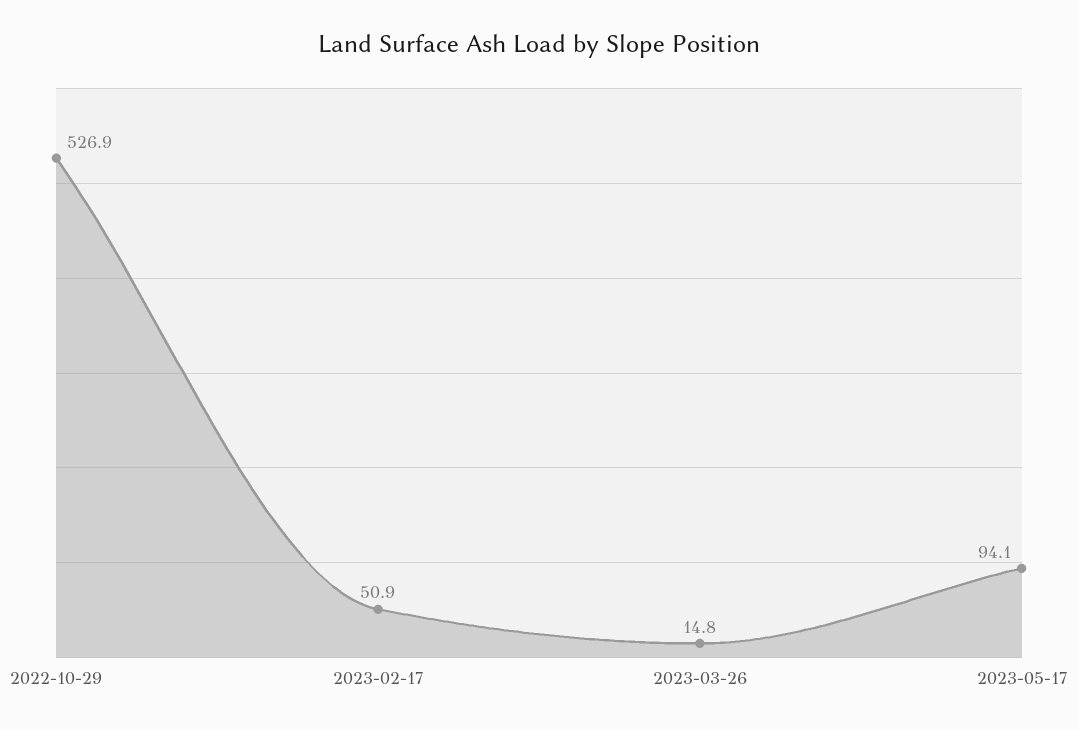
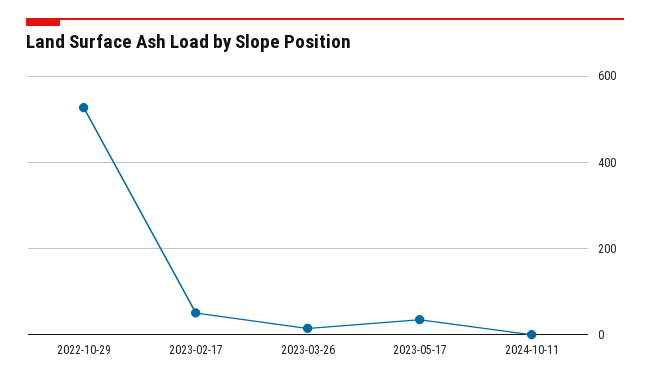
2023-05-17: 94.1 -> 40
2024-10-11: none -> 0

